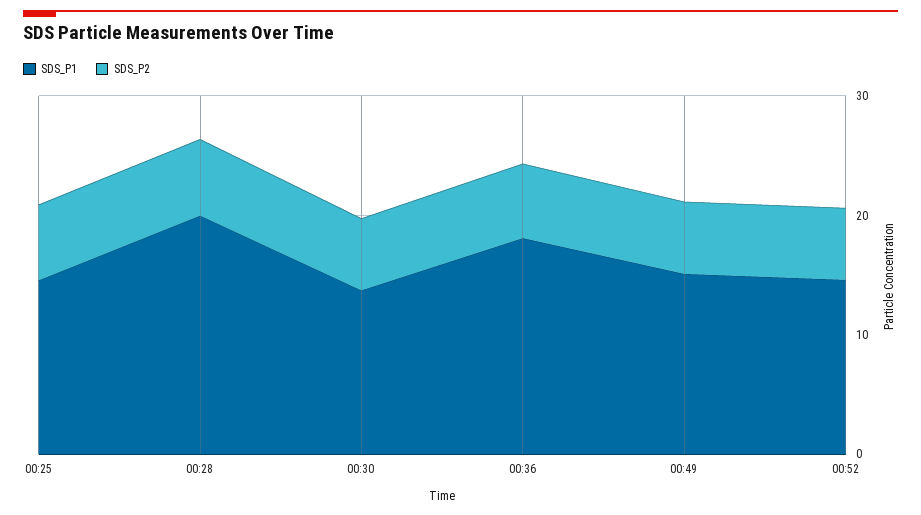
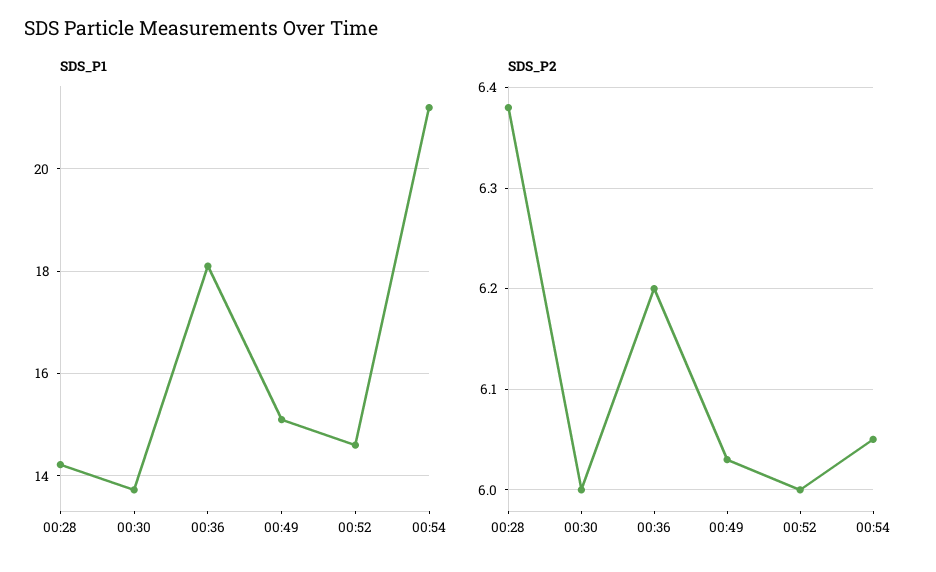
SDS_P1, 00:25: 14 -> none
SDS_P2, 00:25: 6 -> none
SDS_P1, 00:28: 20 -> 14.2
SDS_P1, 00:54: none -> 21.2
SDS_P2, 00:54: none -> 6.05

